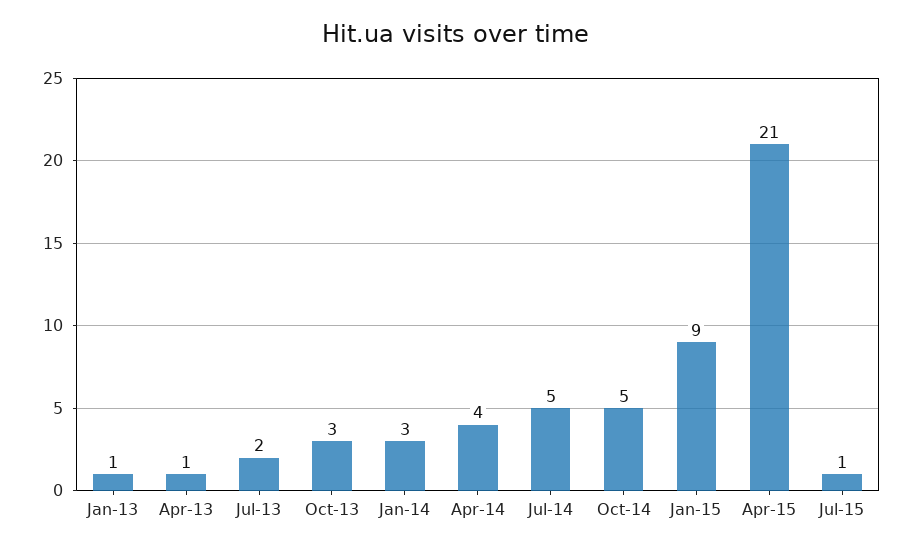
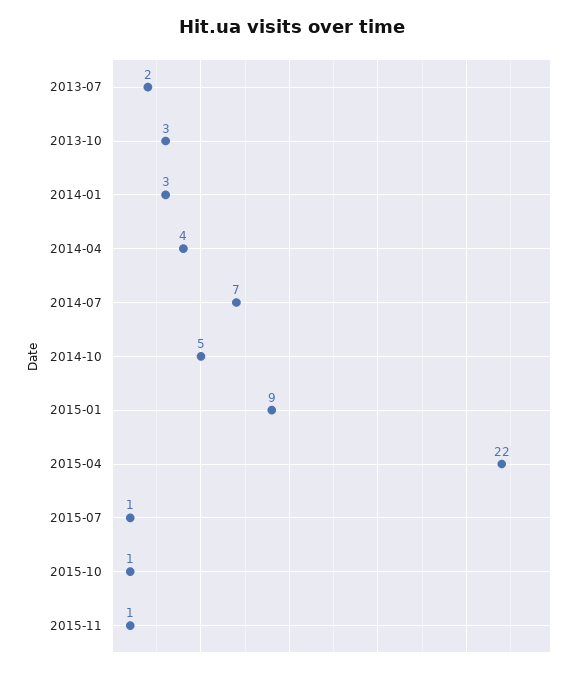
Jan-13: 1 -> none
Apr-13: 1 -> none
Jul-14: 5 -> 7
Apr-15: 21 -> 22
2015-10: none -> 1
2015-11: none -> 1

